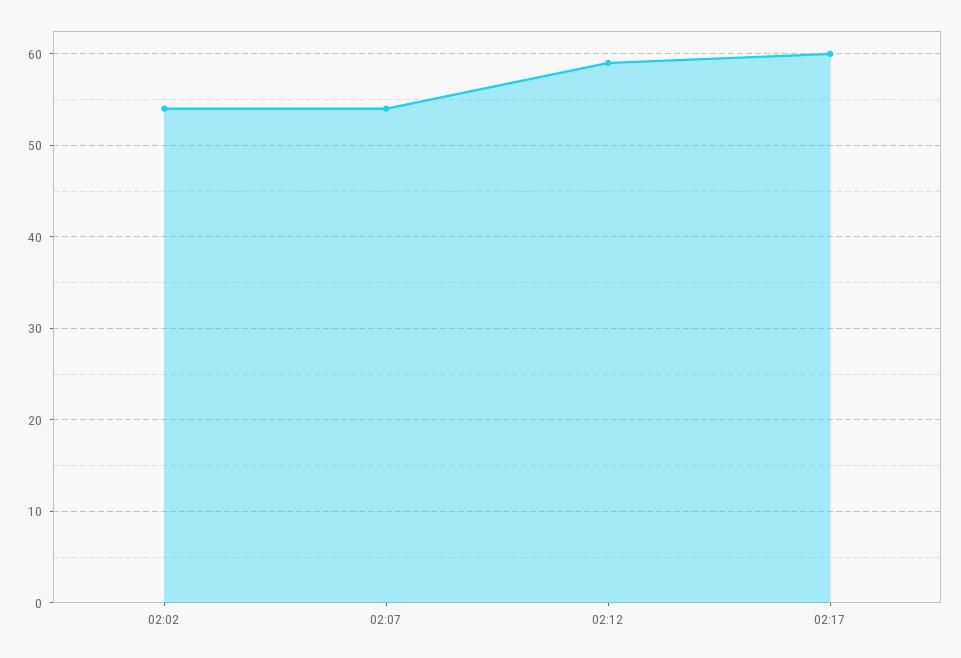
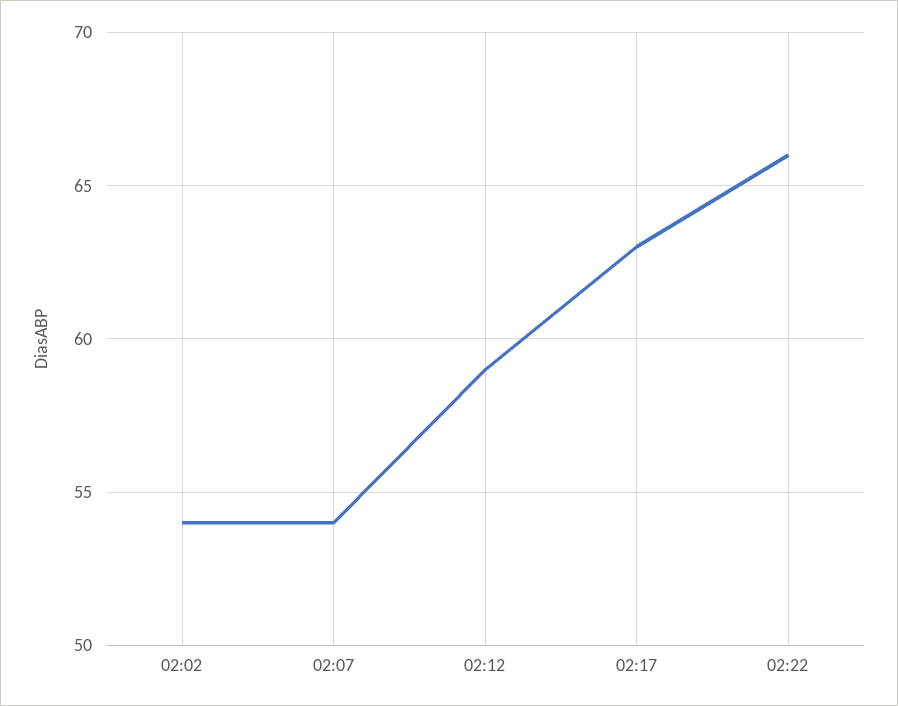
02:17: 60 -> 63
02:22: none -> 66

